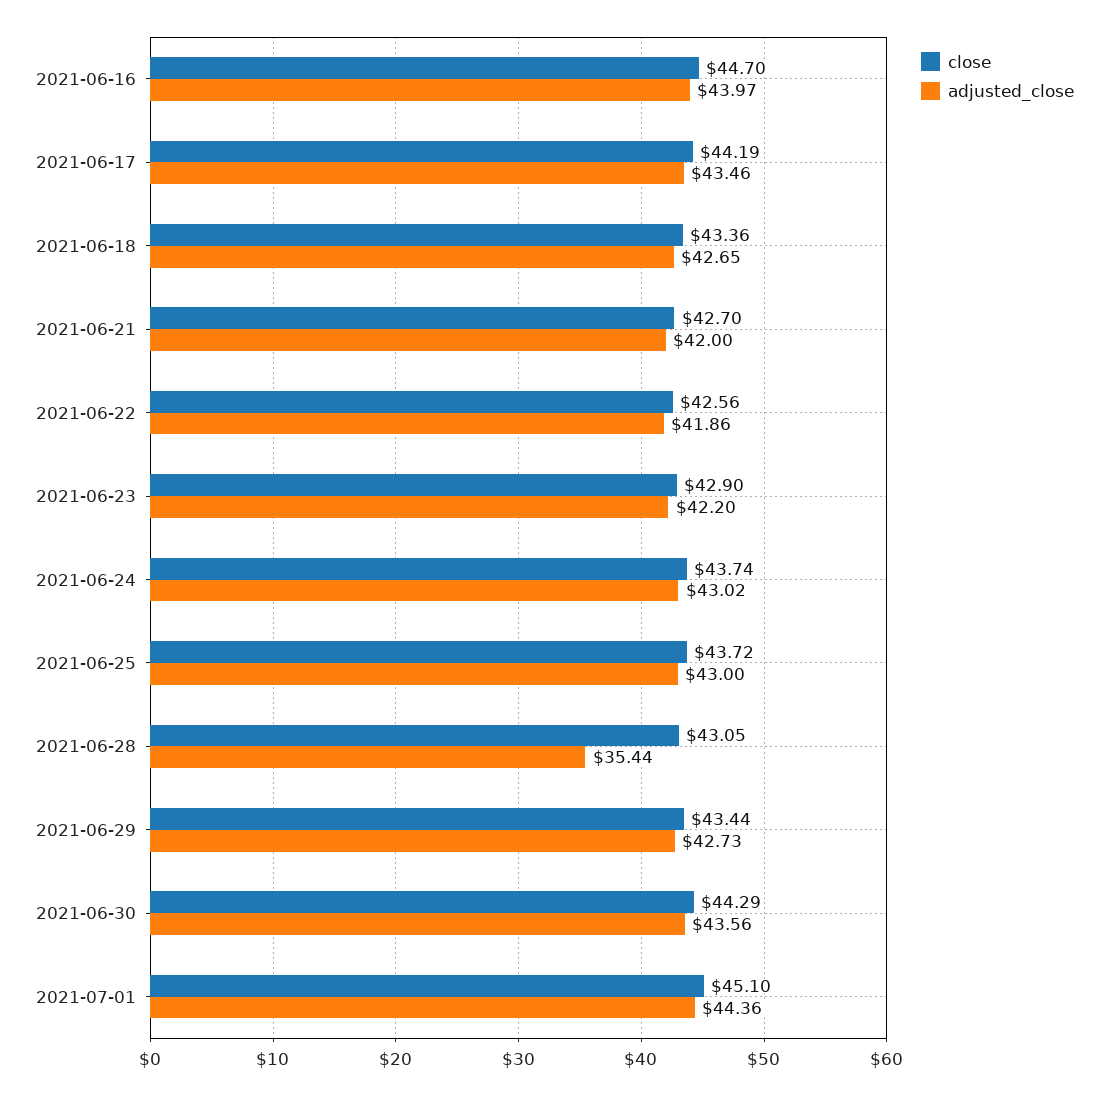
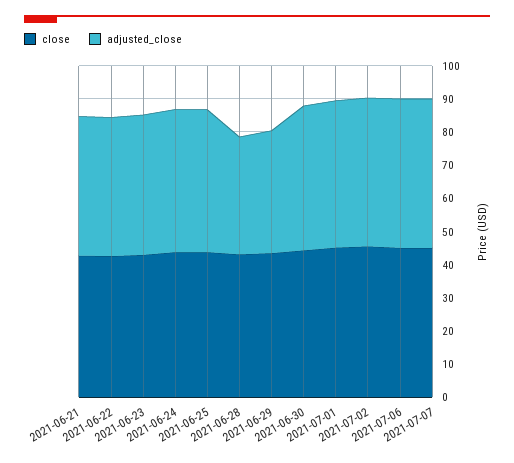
close, 2021-06-16: 44.7 -> none
adjusted_close, 2021-06-16: 43.97 -> none
close, 2021-06-17: 44.19 -> none
adjusted_close, 2021-06-17: 43.46 -> none
close, 2021-06-18: 43.36 -> none
adjusted_close, 2021-06-18: 42.65 -> none
adjusted_close, 2021-06-29: 42.73 -> 37.5
close, 2021-07-02: none -> 45
adjusted_close, 2021-07-02: none -> 45
close, 2021-07-06: none -> 45
adjusted_close, 2021-07-06: none -> 45
close, 2021-07-07: none -> 45
adjusted_close, 2021-07-07: none -> 45

